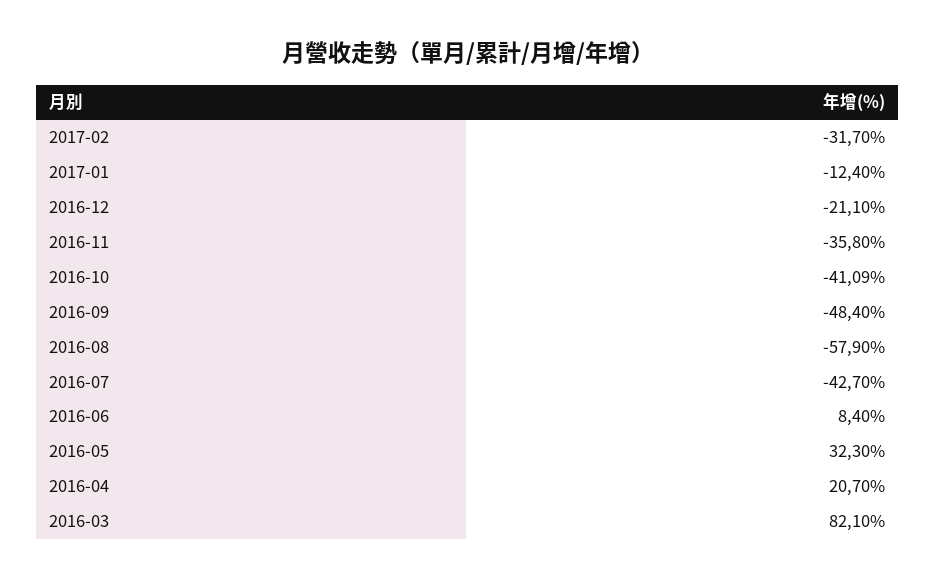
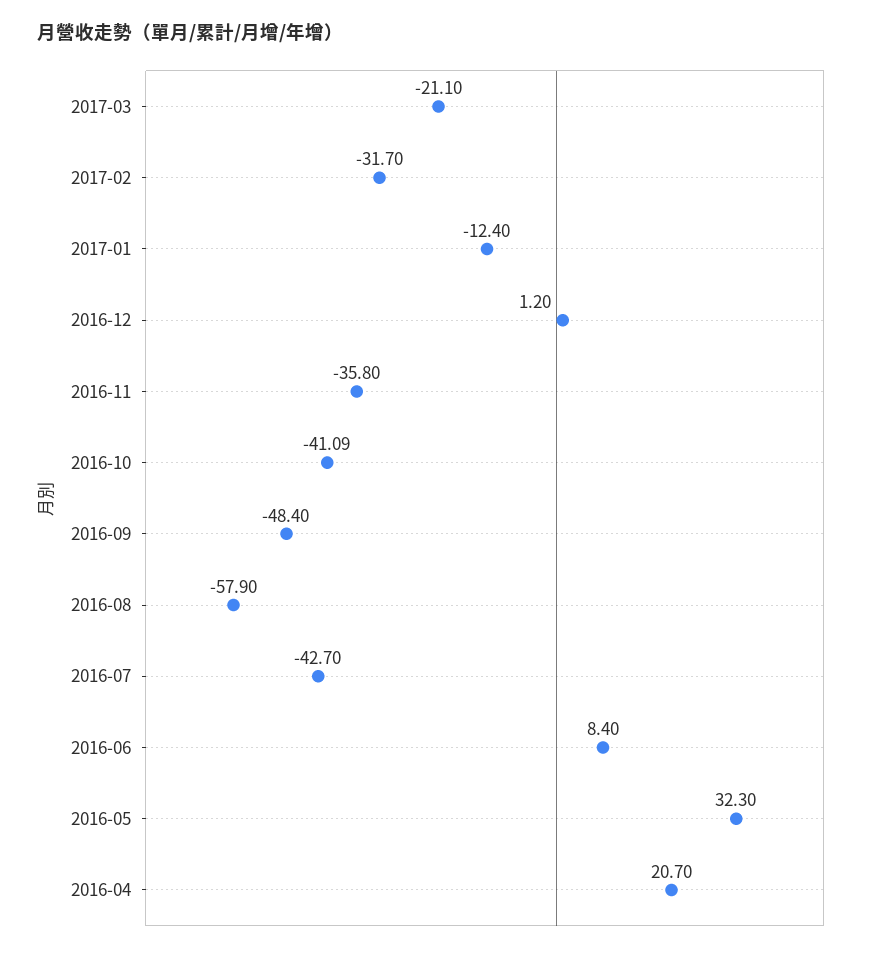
2016-12: -21.1 -> 1.2
2016-03: 82.1 -> none
2017-03: none -> -21.1

